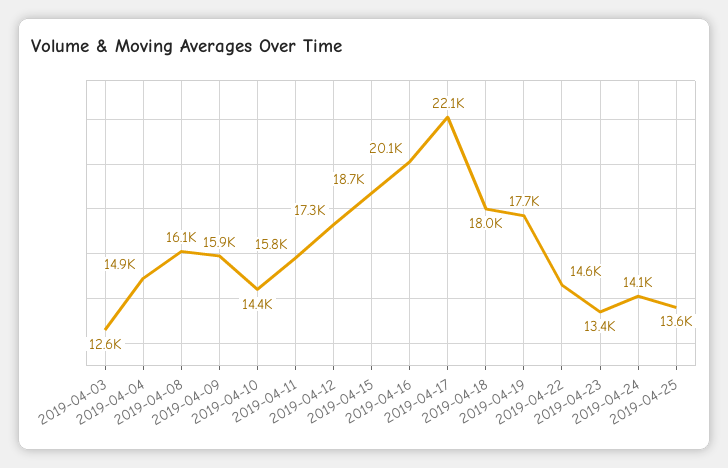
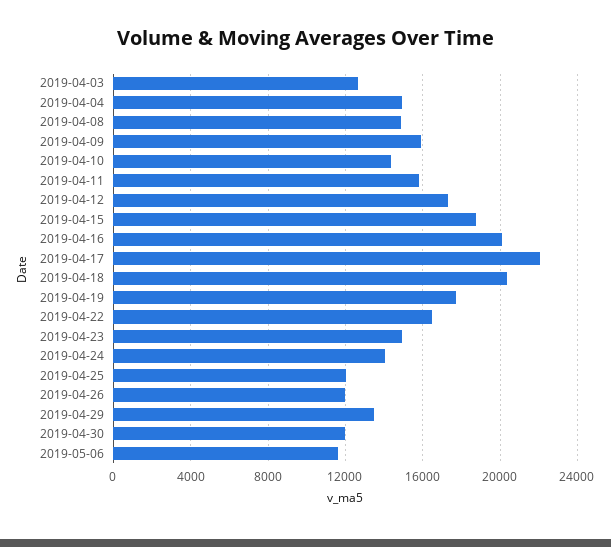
2019-04-08: 16100 -> 15000
2019-04-18: 18000 -> 20500
2019-04-22: 14600 -> 16500
2019-04-23: 13400 -> 15000
2019-04-25: 13600 -> 12000
2019-04-26: none -> 12000
2019-04-29: none -> 13500
2019-04-30: none -> 12000
2019-05-06: none -> 11500

